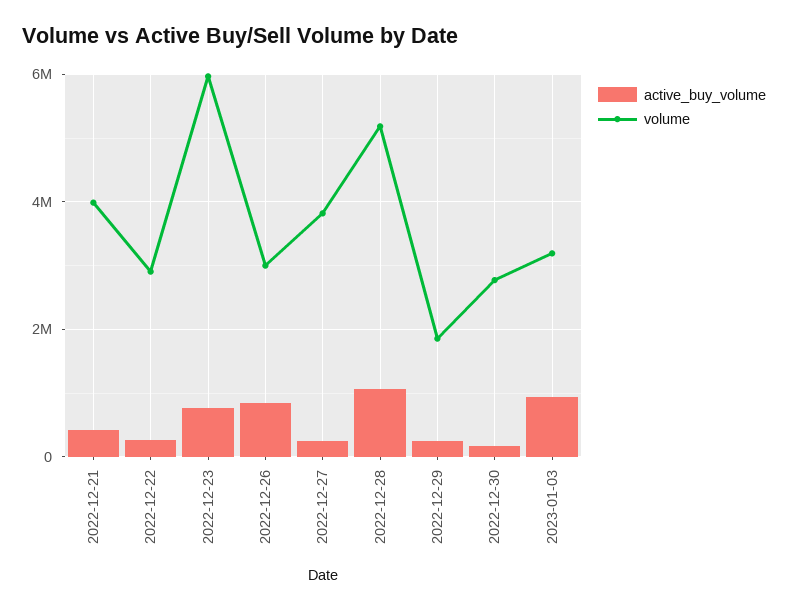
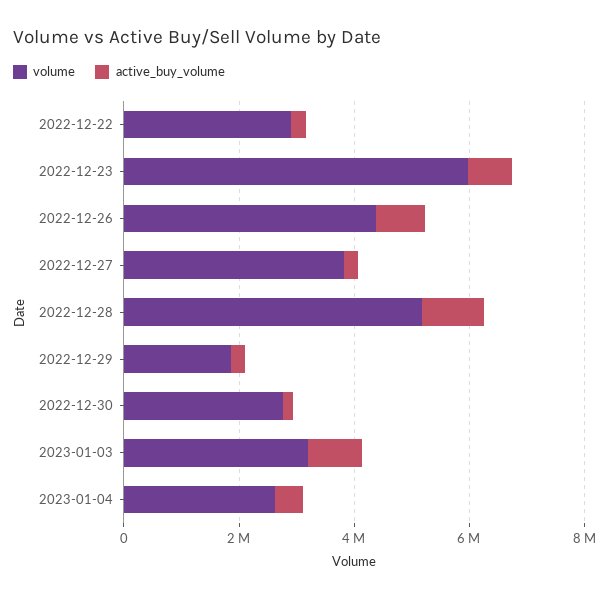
active_buy_volume, 2022-12-21: 400000 -> none
volume, 2022-12-21: 4000000 -> none
volume, 2022-12-26: 3000000 -> 4500000
volume, 2023-01-04: none -> 2500000
active_buy_volume, 2023-01-04: none -> 500000

